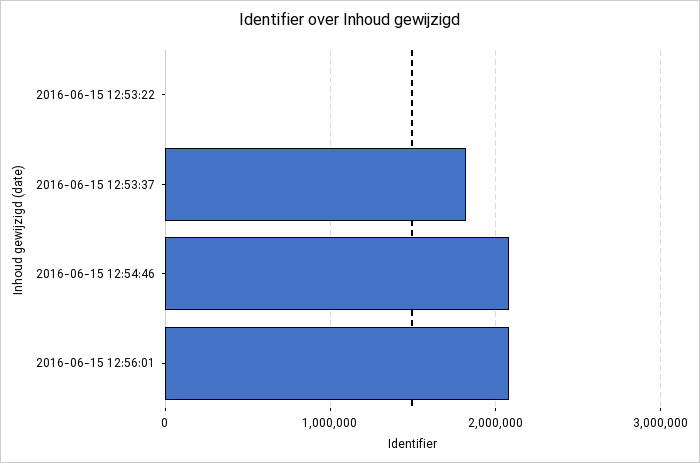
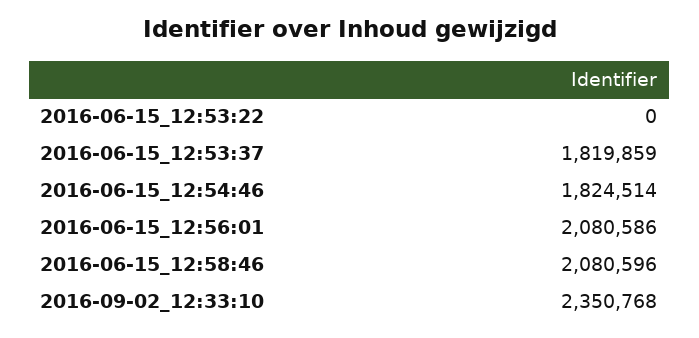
2016-06-15 12:54:46: 2100000 -> 1824514
2016-06-15_12:58:46: none -> 2080596
2016-09-02_12:33:10: none -> 2350768

